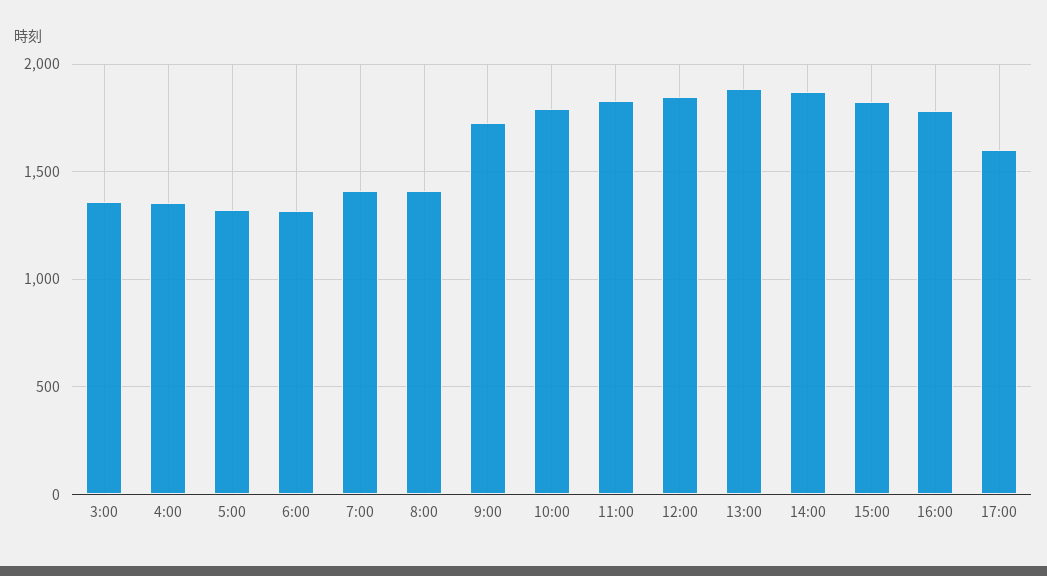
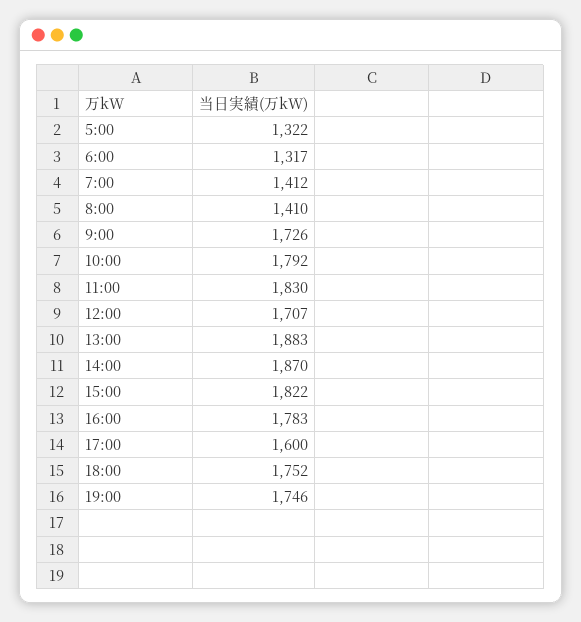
3:00: 1350 -> none
4:00: 1350 -> none
12:00: 1850 -> 1707
18:00: none -> 1752
19:00: none -> 1746

